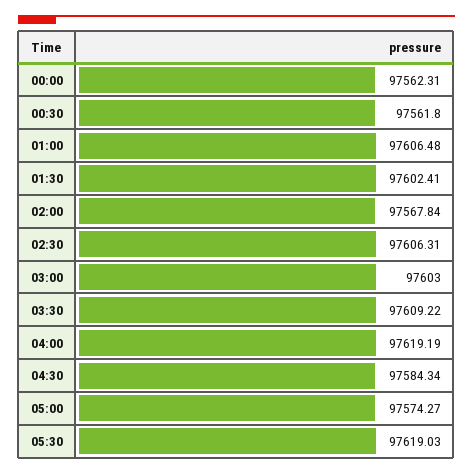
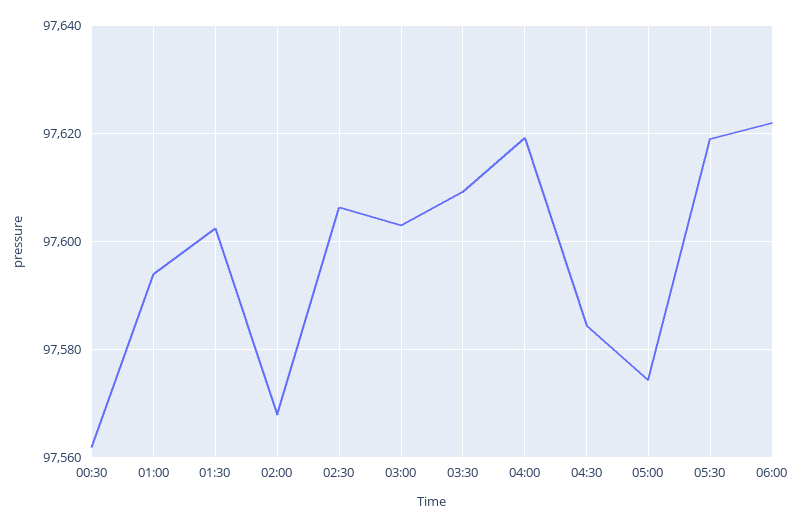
00:00: 97562.31 -> none
01:00: 97606.48 -> 97594
06:00: none -> 97622

